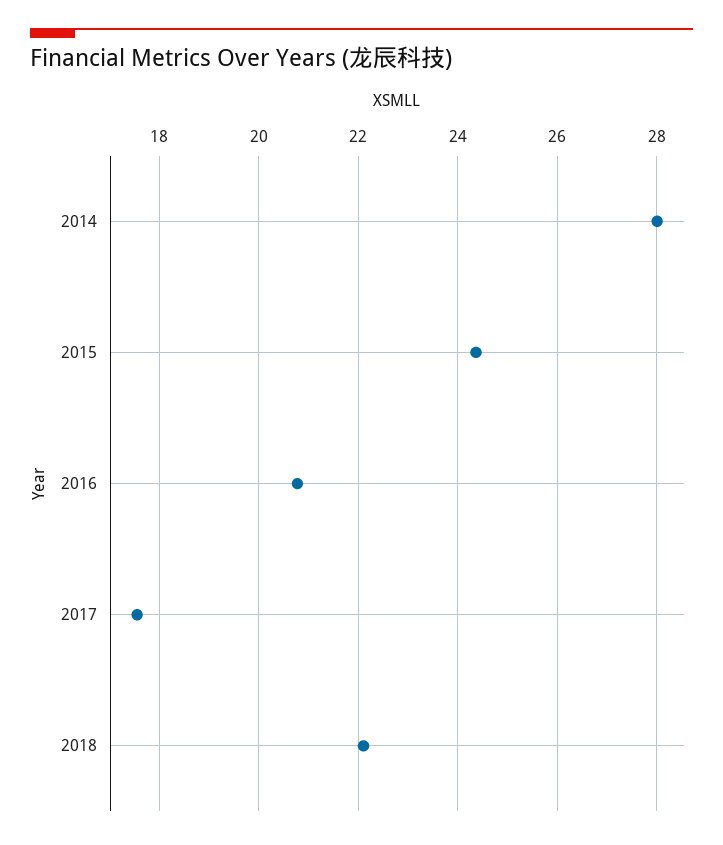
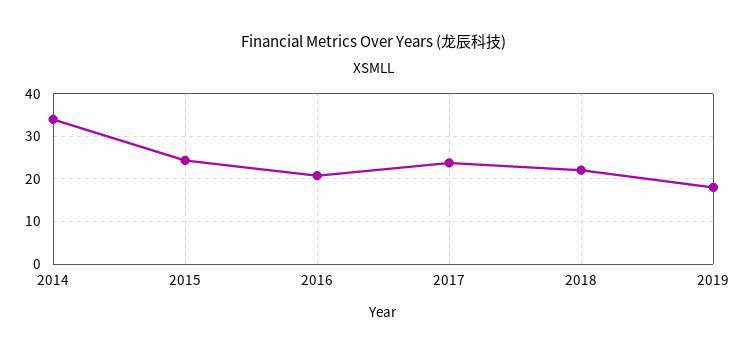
2014: 28 -> 34
2017: 17.6 -> 24
2019: none -> 18

